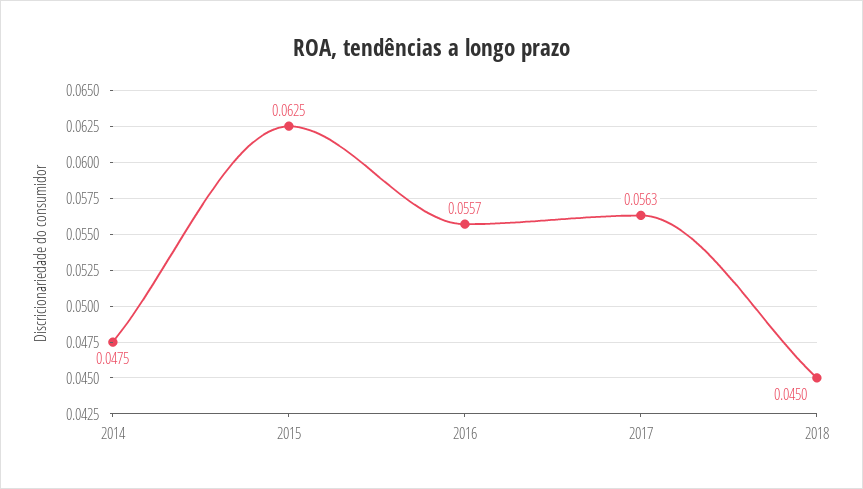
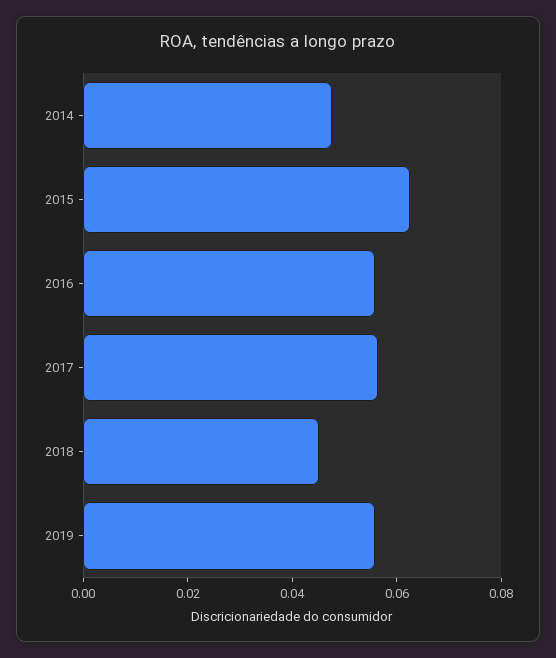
2019: none -> 0.055

